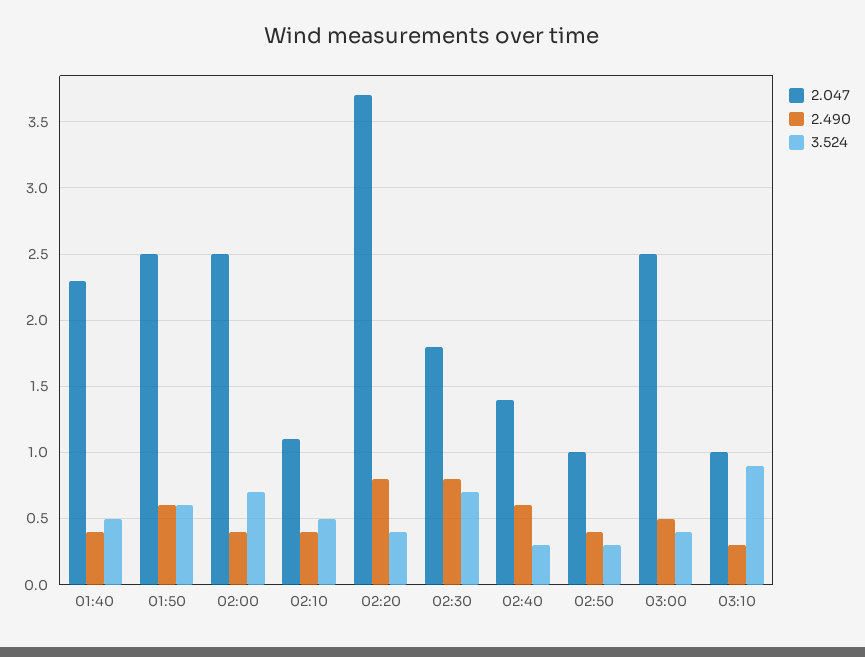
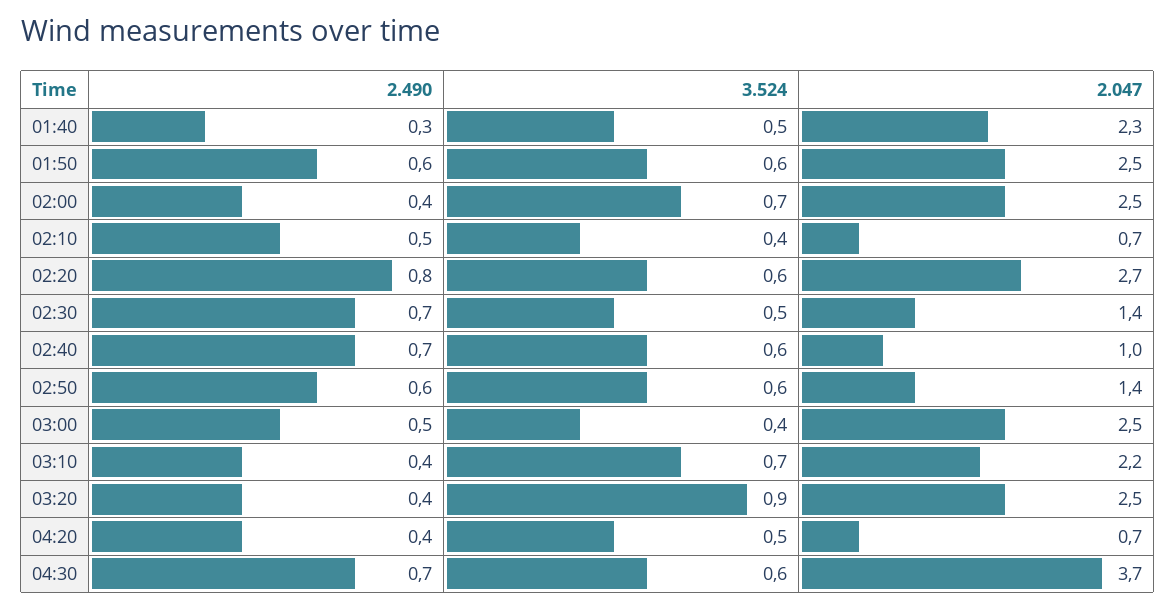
2.490, 01:40: 0.4 -> 0.3
2.047, 02:10: 1.1 -> 0.7
2.490, 02:10: 0.4 -> 0.5
3.524, 02:10: 0.5 -> 0.4
2.047, 02:20: 3.7 -> 2.7
3.524, 02:20: 0.4 -> 0.6
2.047, 02:30: 1.8 -> 1.4
2.490, 02:30: 0.8 -> 0.7
3.524, 02:30: 0.7 -> 0.5
2.047, 02:40: 1.4 -> 1
2.490, 02:40: 0.6 -> 0.7
3.524, 02:40: 0.3 -> 0.6
2.047, 02:50: 1 -> 1.4
2.490, 02:50: 0.4 -> 0.6
3.524, 02:50: 0.3 -> 0.6
2.047, 03:10: 1 -> 2.2
2.490, 03:10: 0.3 -> 0.4
3.524, 03:10: 0.9 -> 0.7
2.490, 03:20: none -> 0.4
3.524, 03:20: none -> 0.9
2.047, 03:20: none -> 2.5
2.490, 04:20: none -> 0.4
3.524, 04:20: none -> 0.5
2.047, 04:20: none -> 0.7
2.490, 04:30: none -> 0.7
3.524, 04:30: none -> 0.6
2.047, 04:30: none -> 3.7

